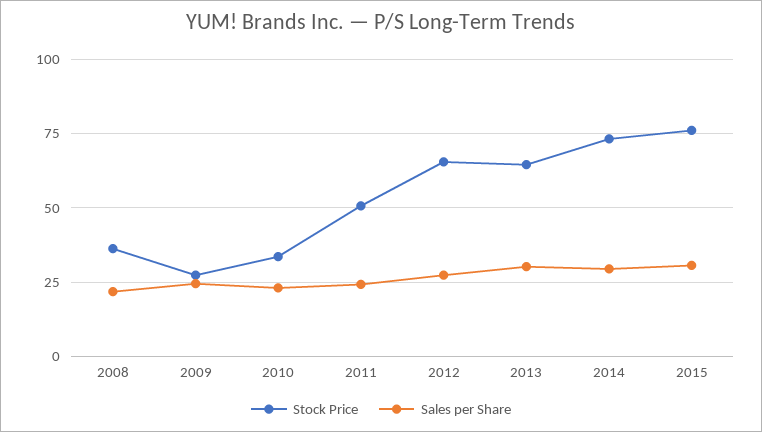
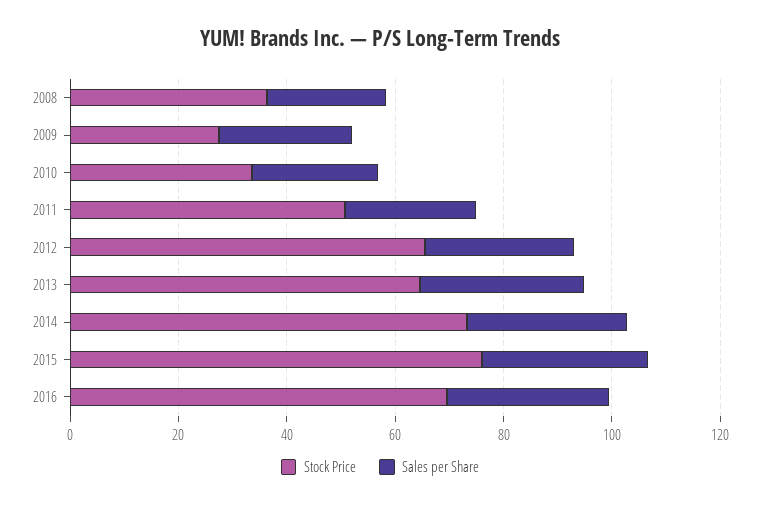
Stock Price, 2016: none -> 70
Sales per Share, 2016: none -> 30

